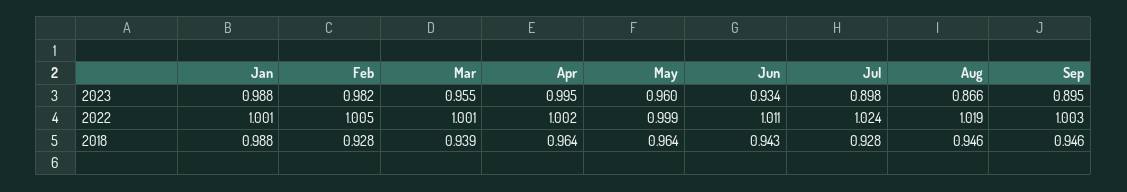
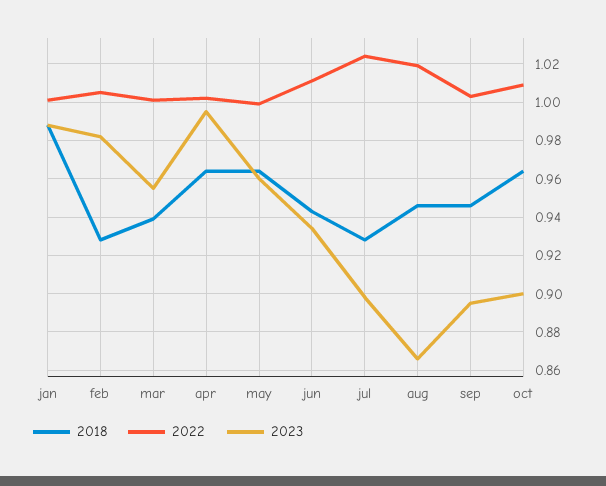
2018, oct: none -> 0.965
2022, oct: none -> 1.01
2023, oct: none -> 0.9

